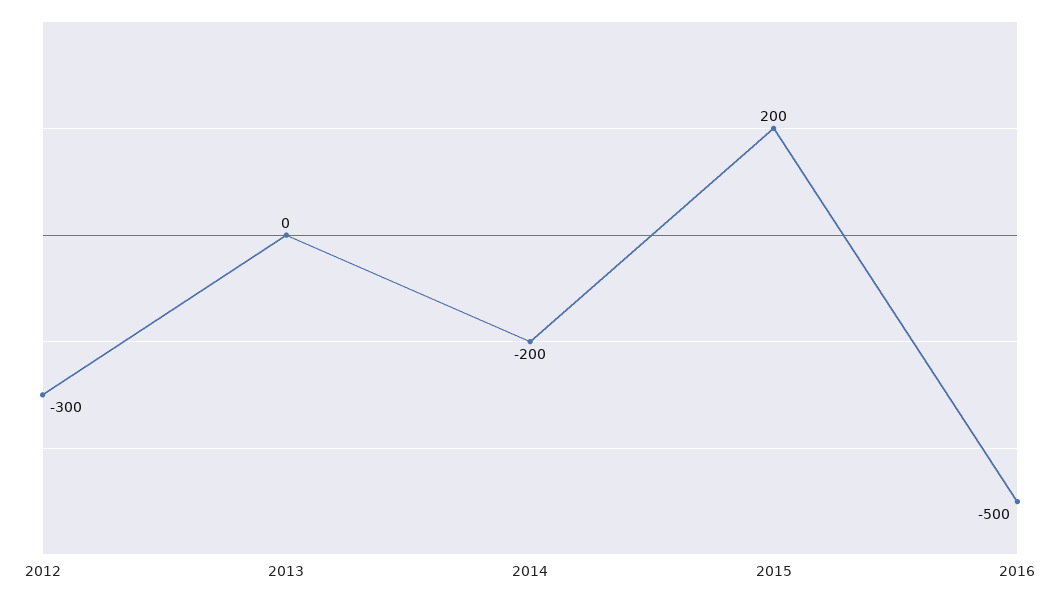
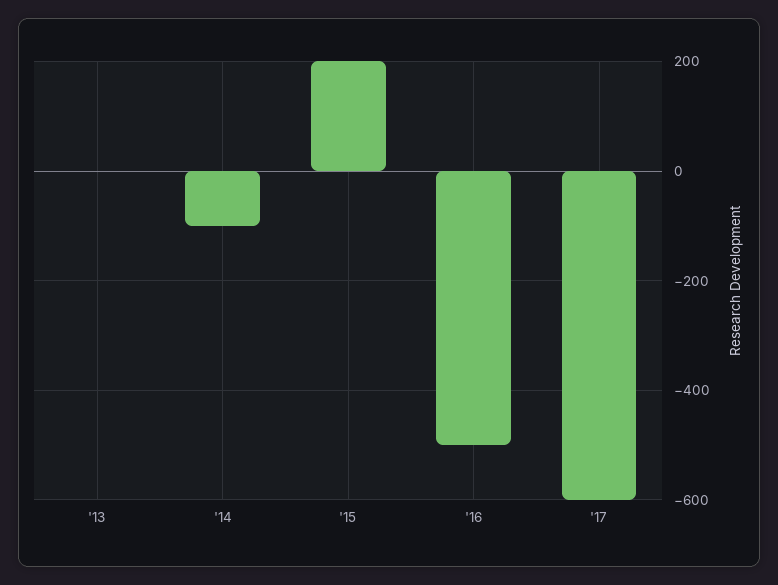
2012: -300 -> none
2014: -200 -> -100
'17: none -> -600

